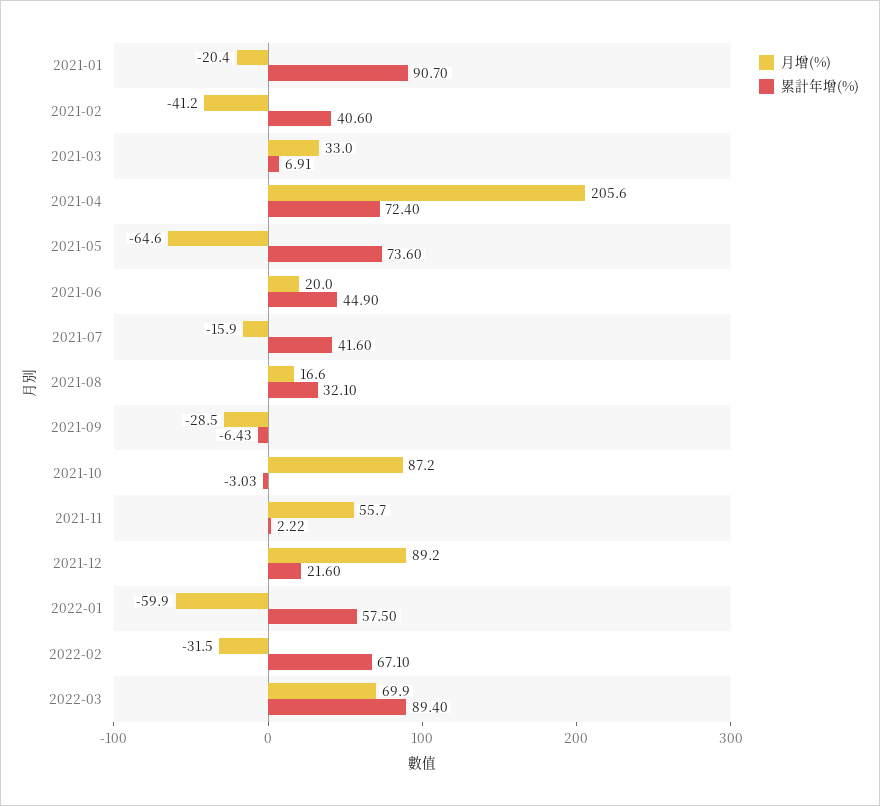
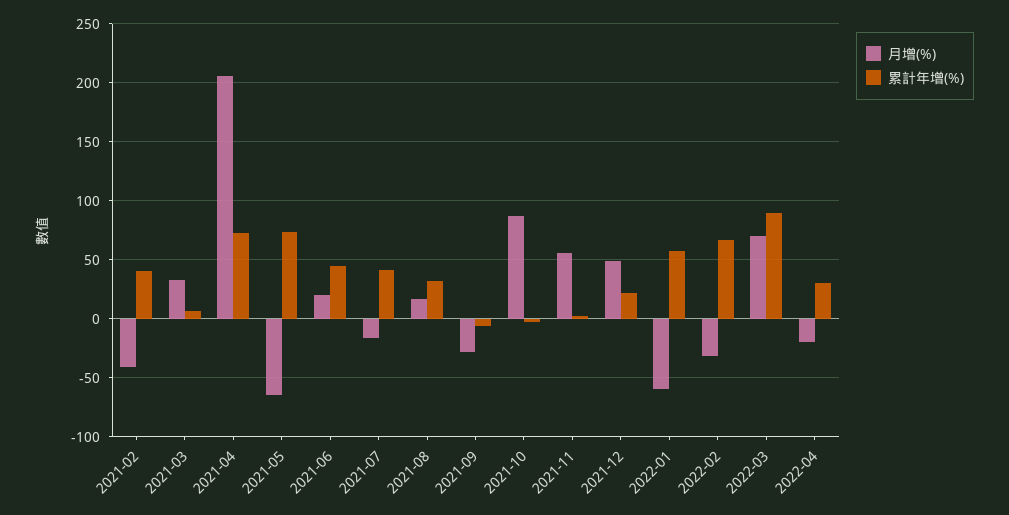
月增(%), 2021-01: -20.4 -> none
累計年增(%), 2021-01: 90.7 -> none
月增(%), 2021-12: 89.2 -> 50
月增(%), 2022-04: none -> -20
累計年增(%), 2022-04: none -> 30

